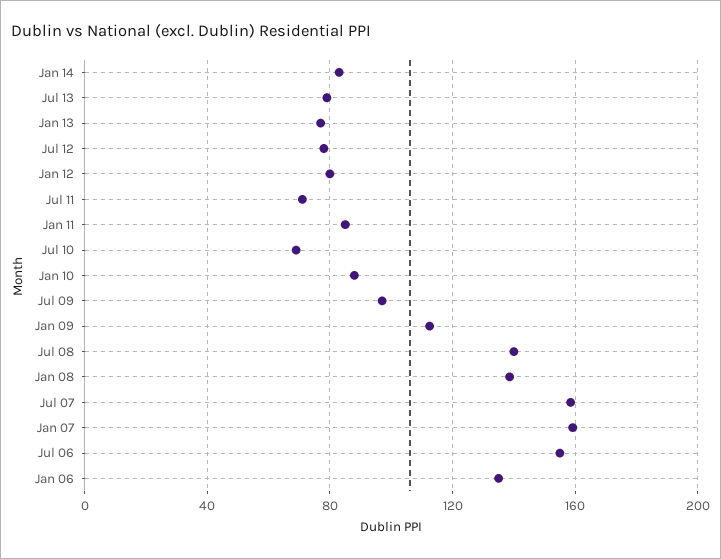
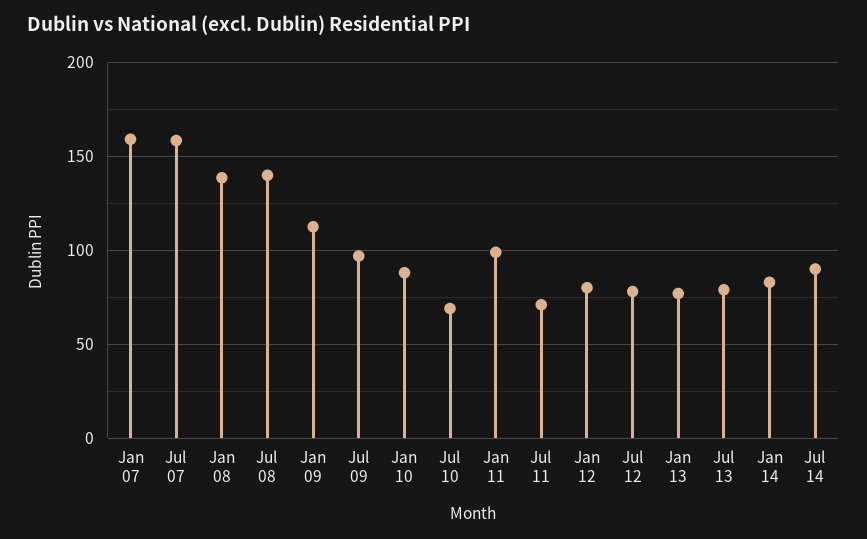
Jan 11: 85 -> 100
Jul 06: 155 -> none
Jan 06: 135 -> none
Jul 14: none -> 90

